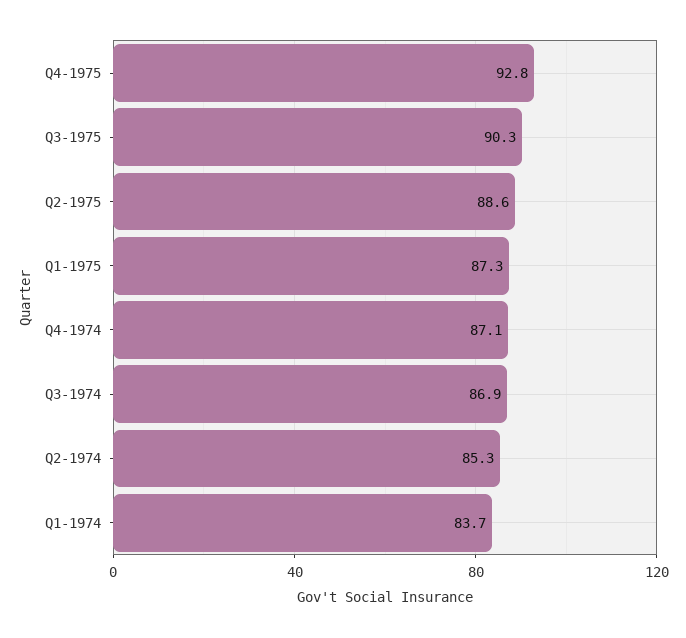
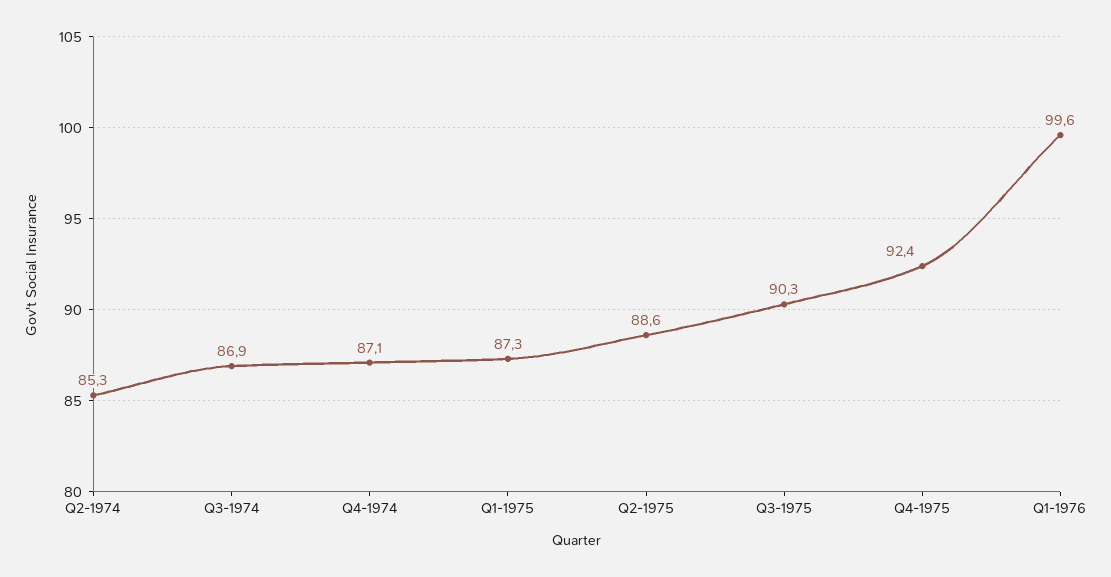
Q4-1975: 92.8 -> 92.4
Q1-1974: 83.7 -> none
Q1-1976: none -> 99.6

